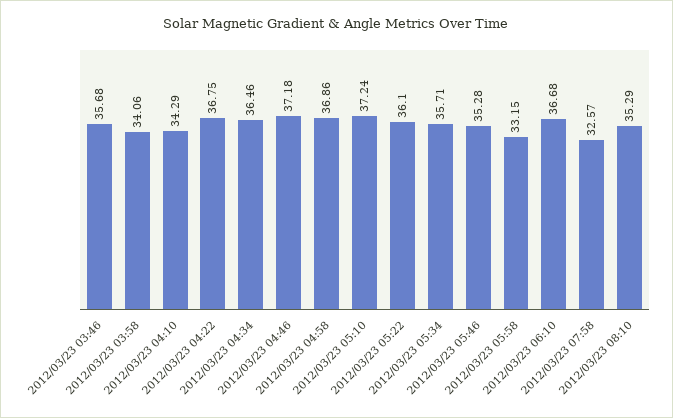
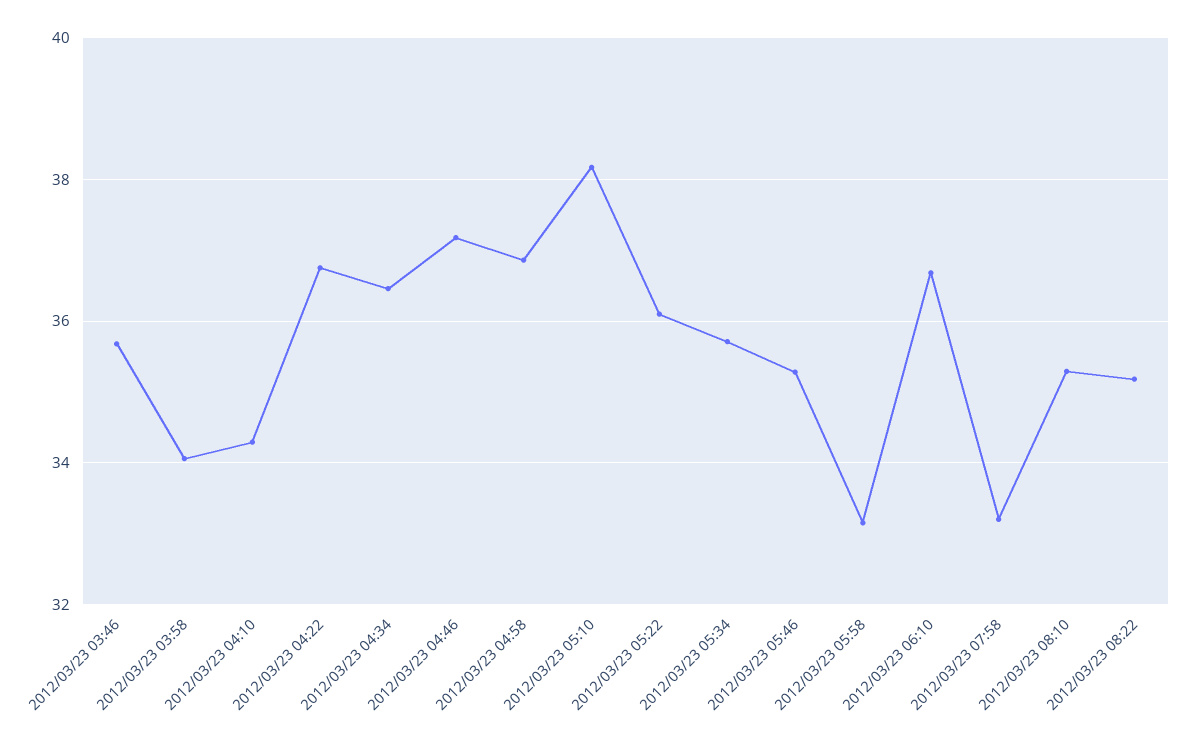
2012/03/23 05:10: 37.24 -> 38.2
2012/03/23 07:58: 32.57 -> 33.2
2012/03/23 08:22: none -> 35.2

